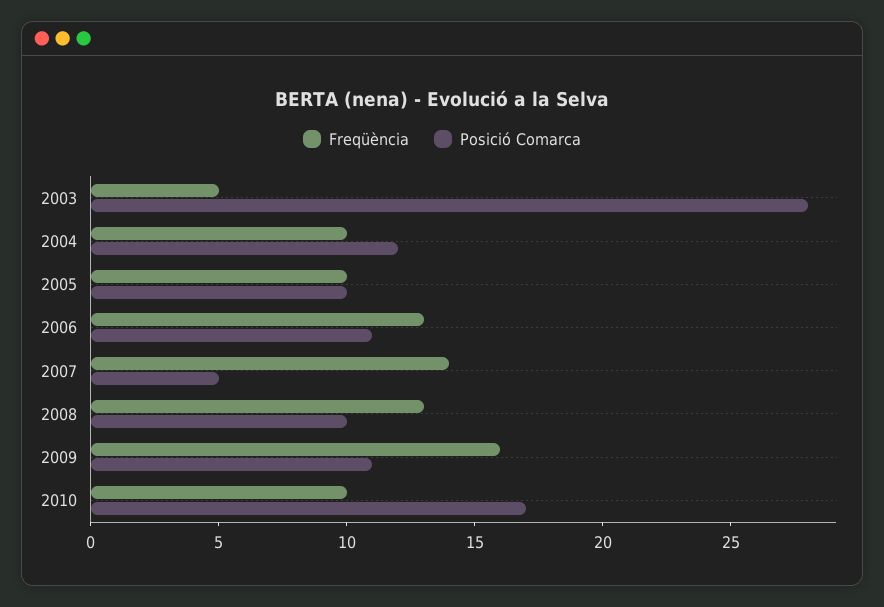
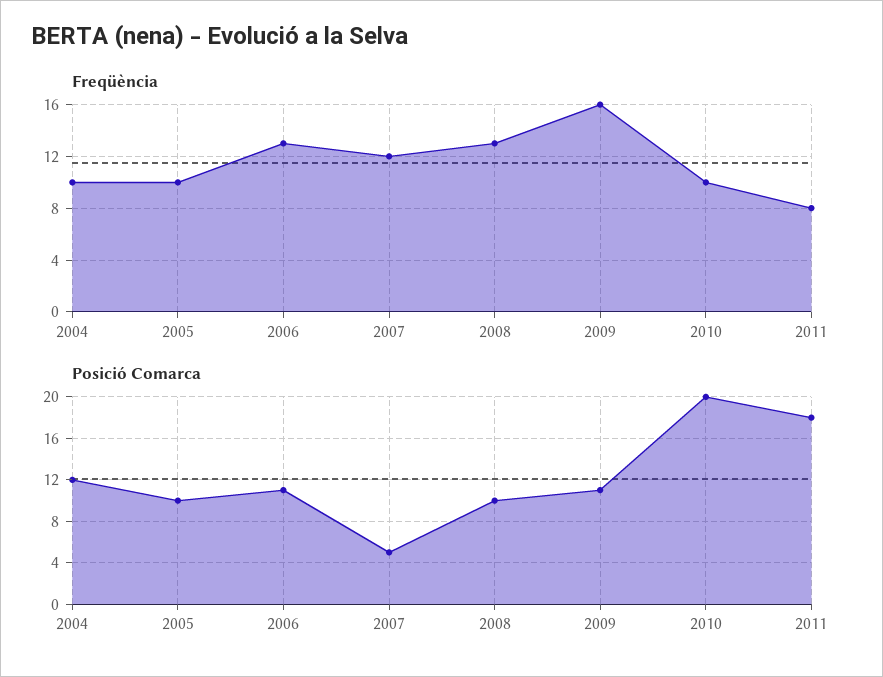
Freqüència, 2003: 5 -> none
Posició Comarca, 2003: 28 -> none
Freqüència, 2007: 14 -> 12
Posició Comarca, 2010: 17 -> 20
Freqüència, 2011: none -> 8
Posició Comarca, 2011: none -> 18

